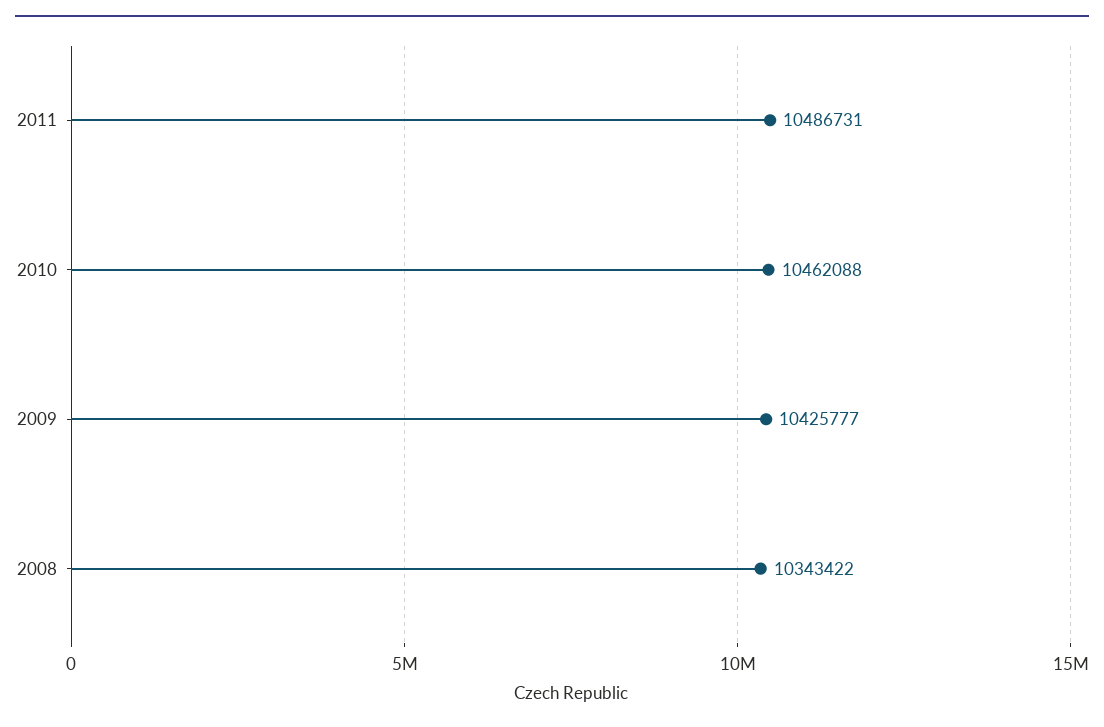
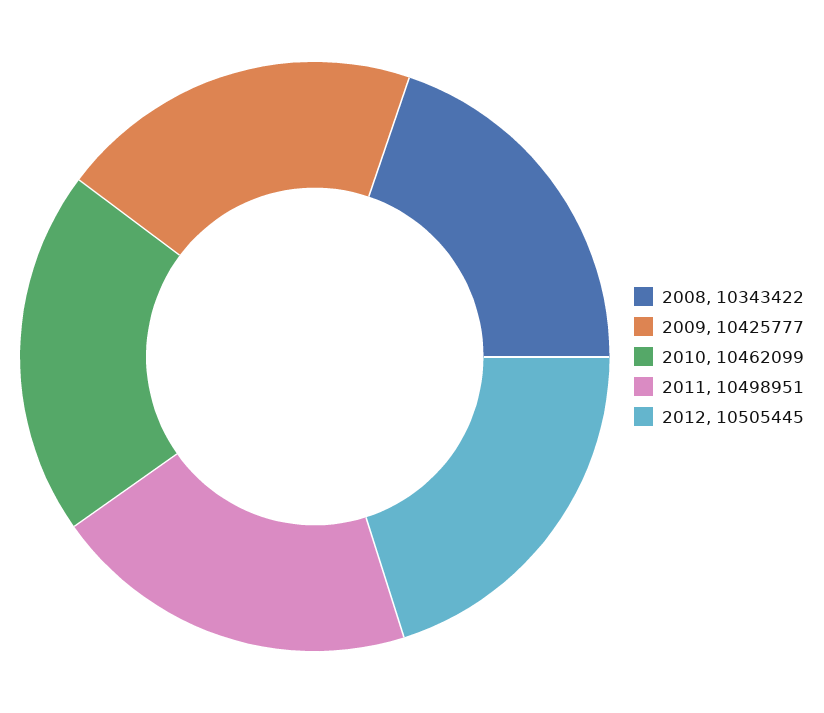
2011: 10486731 -> 10498951
2010: 10462088 -> 10462099
2012: none -> 10505445

